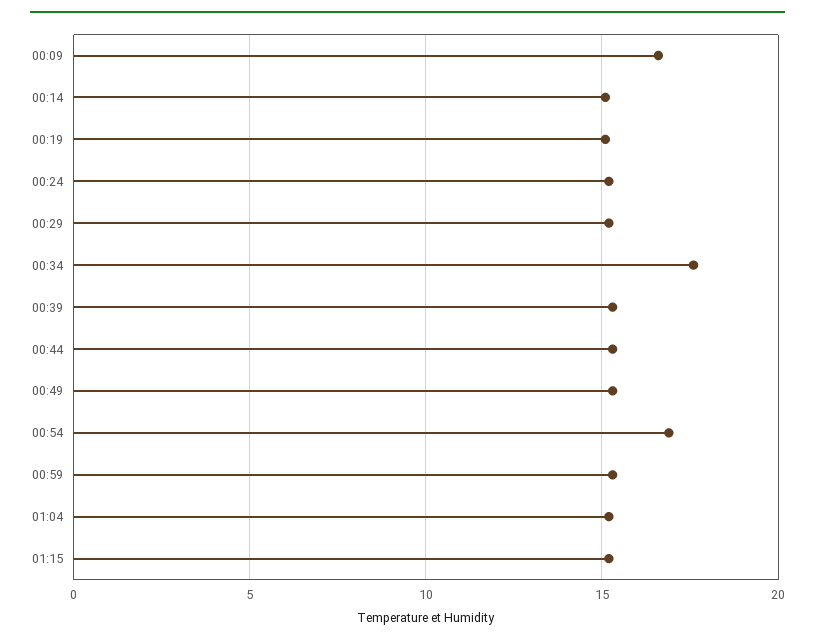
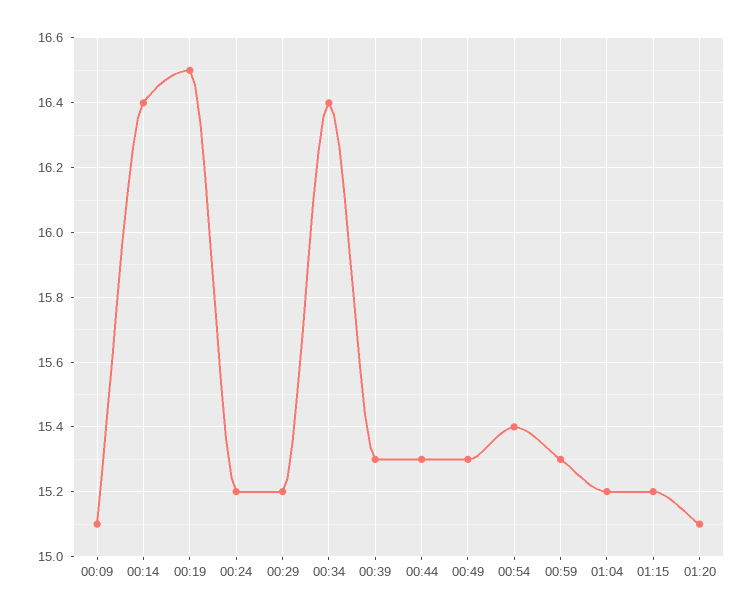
00:09: 16.5 -> 15.1
00:14: 15 -> 16.4
00:19: 15 -> 16.5
00:34: 17.5 -> 16.4
00:54: 17 -> 15.4
01:20: none -> 15.1

